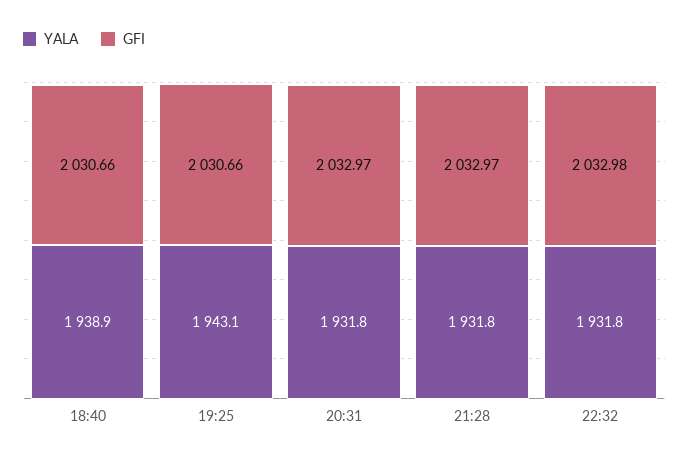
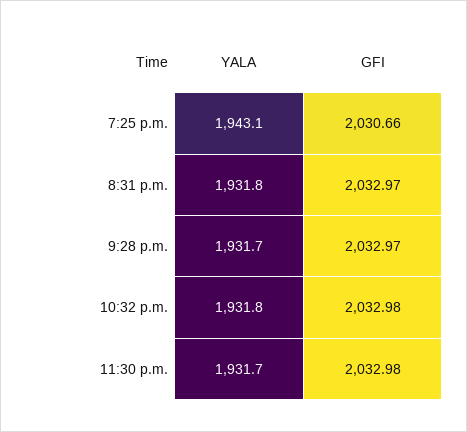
YALA, 18:40: 1938.9 -> none
GFI, 18:40: 2030.66 -> none
YALA, 21:28: 1931.8 -> 1931.7
YALA, 11:30 p.m.: none -> 1931.7
GFI, 11:30 p.m.: none -> 2032.98

